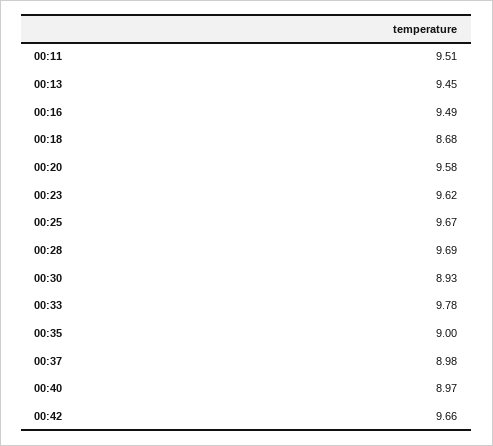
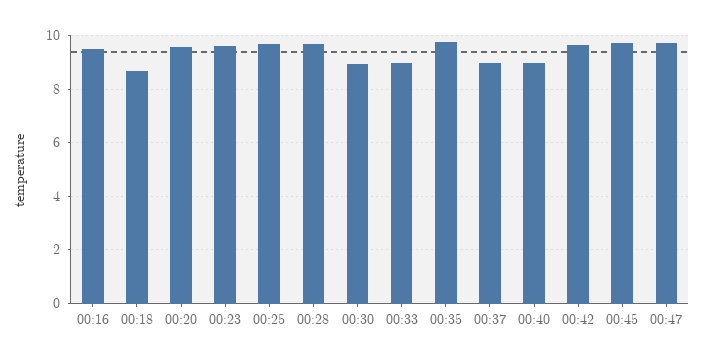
00:11: 9.51 -> none
00:13: 9.45 -> none
00:33: 9.78 -> 9
00:35: 9 -> 9.75
00:45: none -> 9.75
00:47: none -> 9.75

